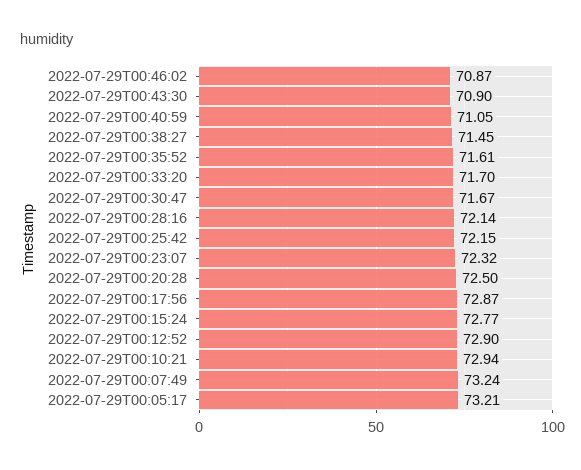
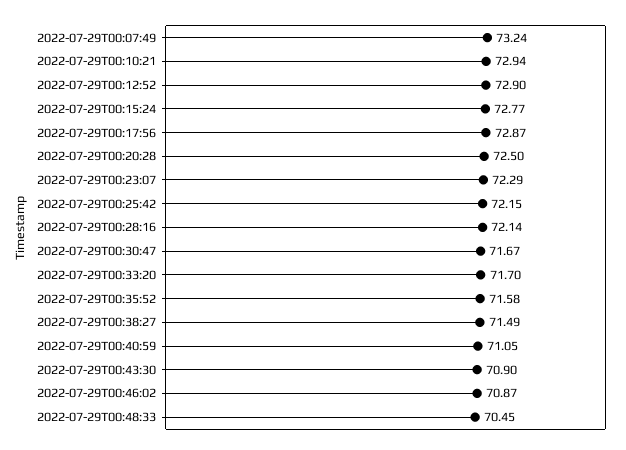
2022-07-29T00:38:27: 71.45 -> 71.49
2022-07-29T00:35:52: 71.61 -> 71.58
2022-07-29T00:23:07: 72.32 -> 72.29
2022-07-29T00:05:17: 73.21 -> none
2022-07-29T00:48:33: none -> 70.45

